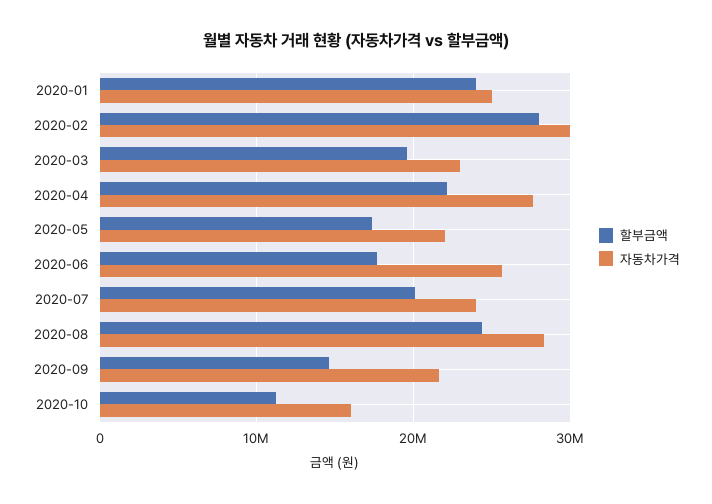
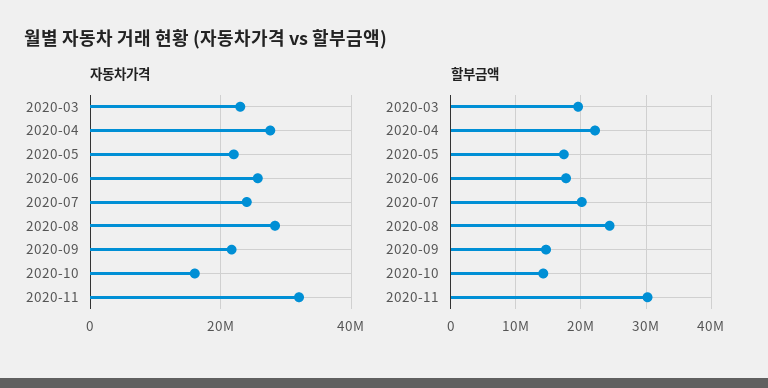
할부금액, 2020-01: 24000000 -> none
자동차가격, 2020-01: 25000000 -> none
할부금액, 2020-02: 28000000 -> none
자동차가격, 2020-02: 30000000 -> none
할부금액, 2020-10: 11000000 -> 14000000
자동차가격, 2020-11: none -> 32000000
할부금액, 2020-11: none -> 30000000

